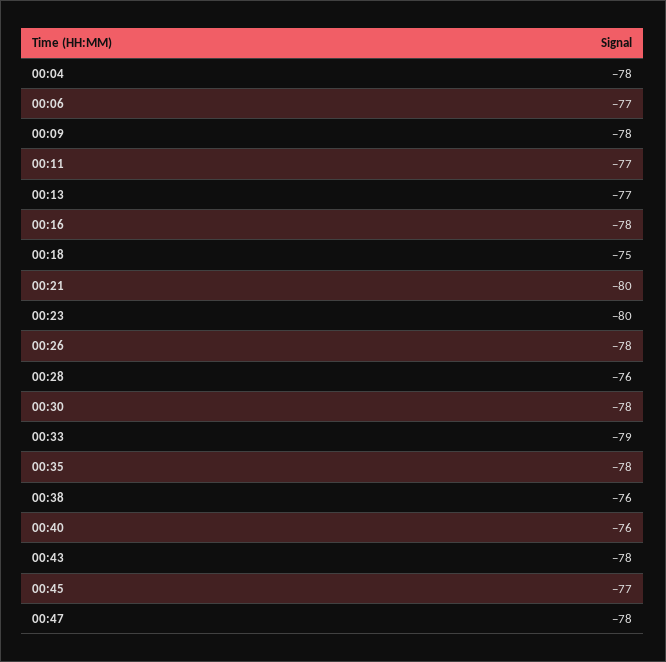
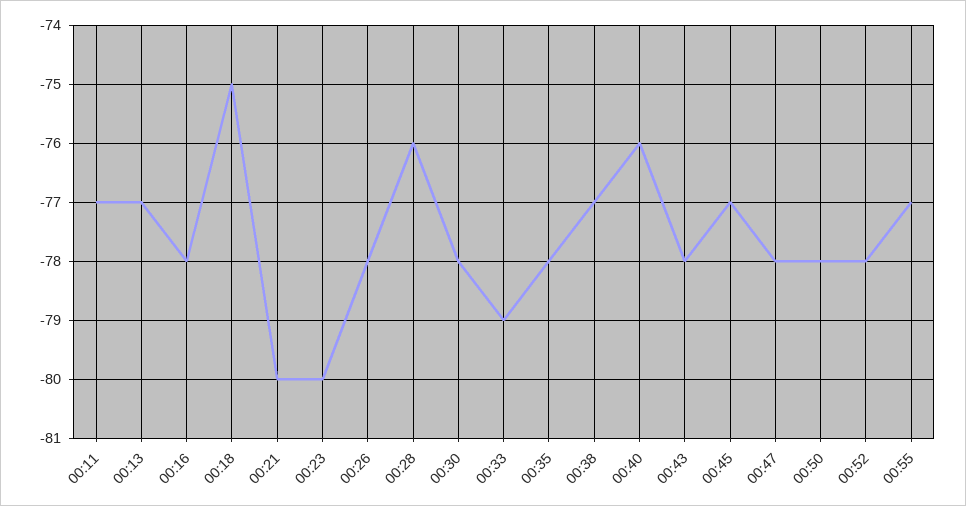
00:04: -78 -> none
00:06: -77 -> none
00:09: -78 -> none
00:38: -76 -> -77
00:50: none -> -78
00:52: none -> -78
00:55: none -> -77

